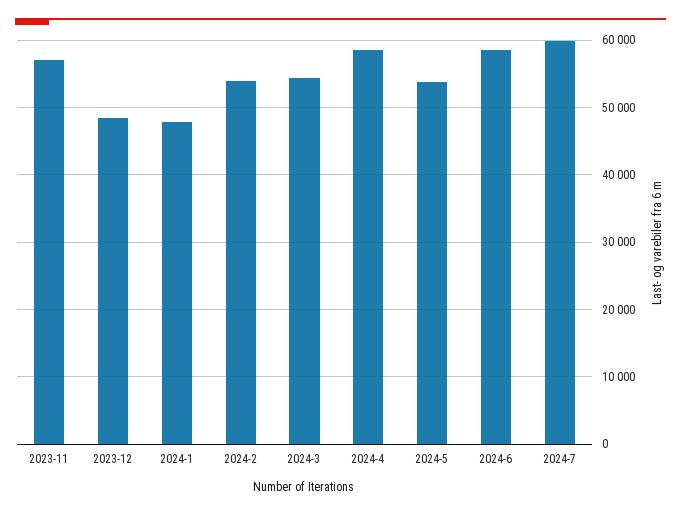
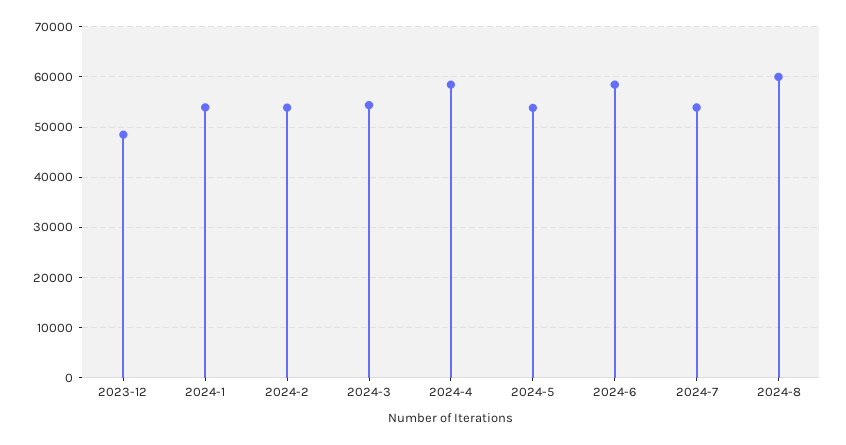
2023-11: 57000 -> none
2024-1: 48000 -> 54000
2024-7: 60000 -> 54000
2024-8: none -> 60000

